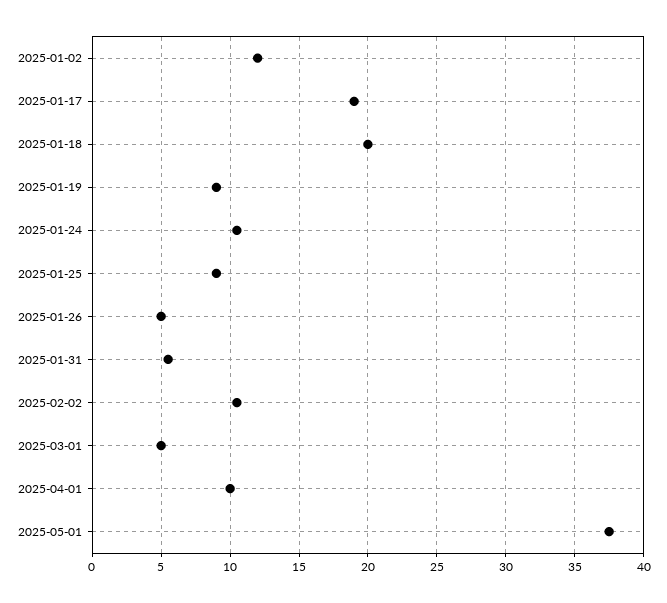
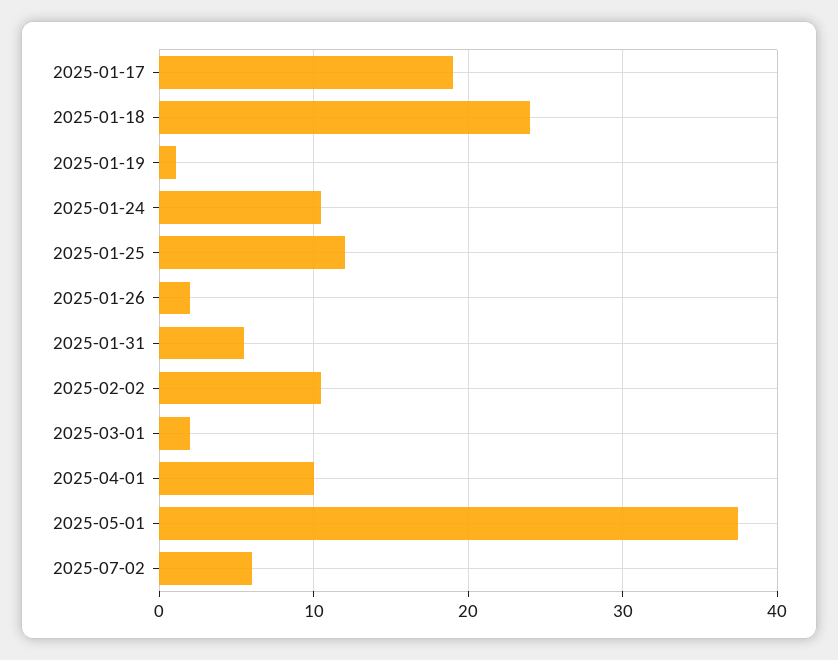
2025-01-02: 12 -> none
2025-01-18: 20 -> 24
2025-01-19: 9 -> 1
2025-01-25: 9 -> 12
2025-01-26: 5 -> 2
2025-03-01: 5 -> 2
2025-07-02: none -> 6

